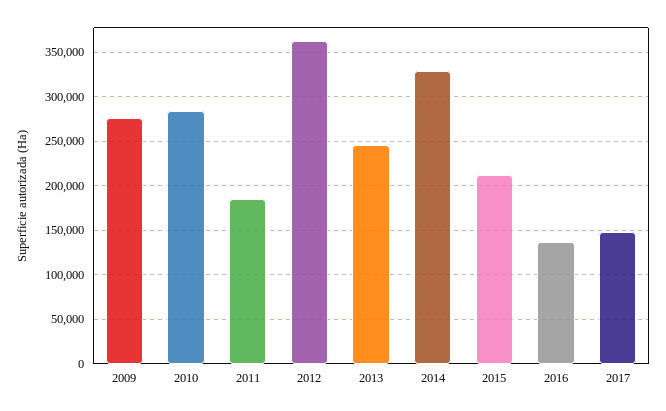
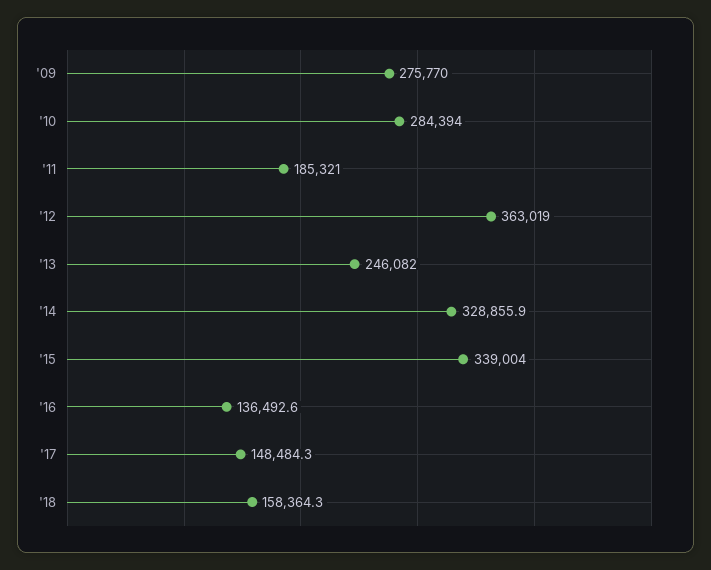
2015: 210000 -> 339004
'18: none -> 158364.3

